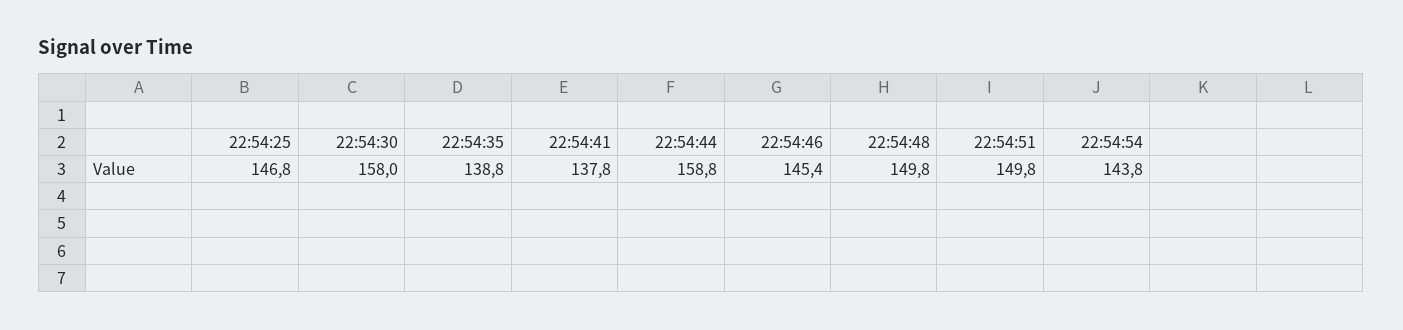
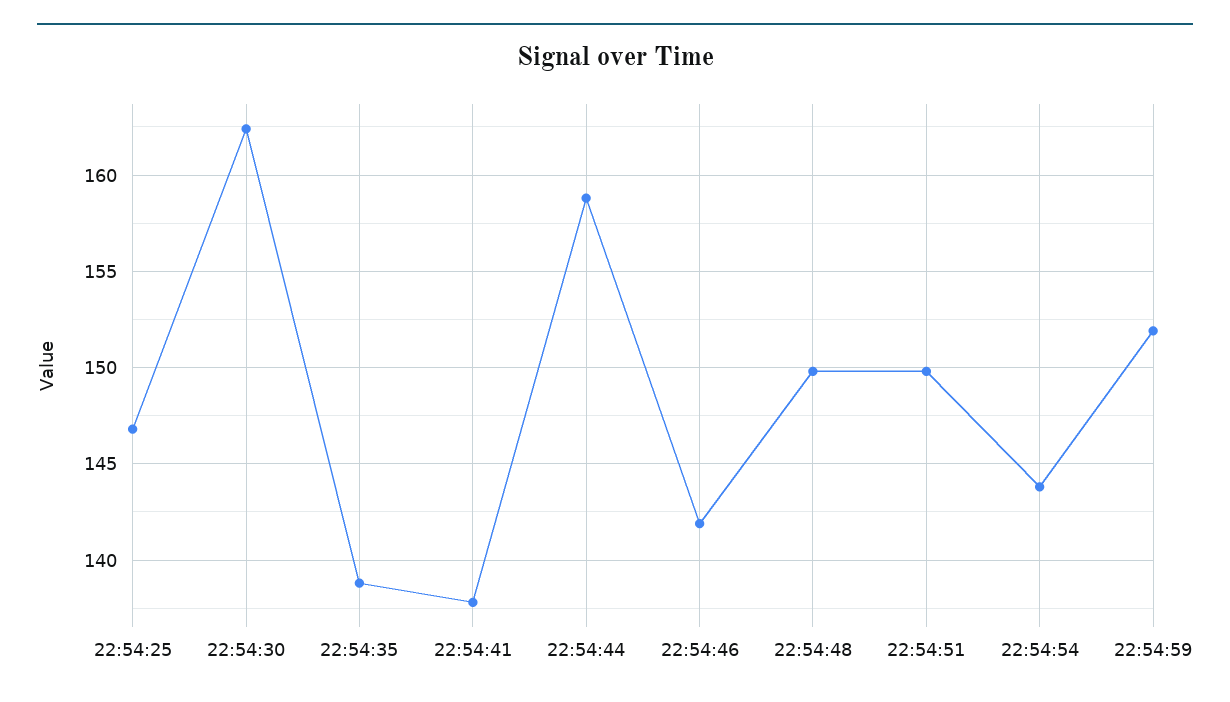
22:54:30: 158 -> 162.5
22:54:46: 145.4 -> 142
22:54:59: none -> 152

